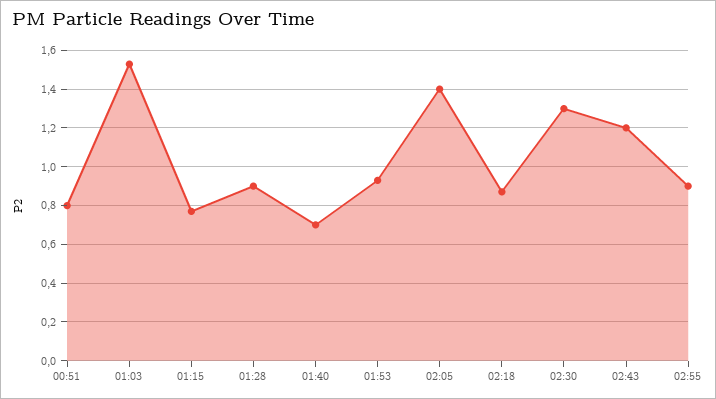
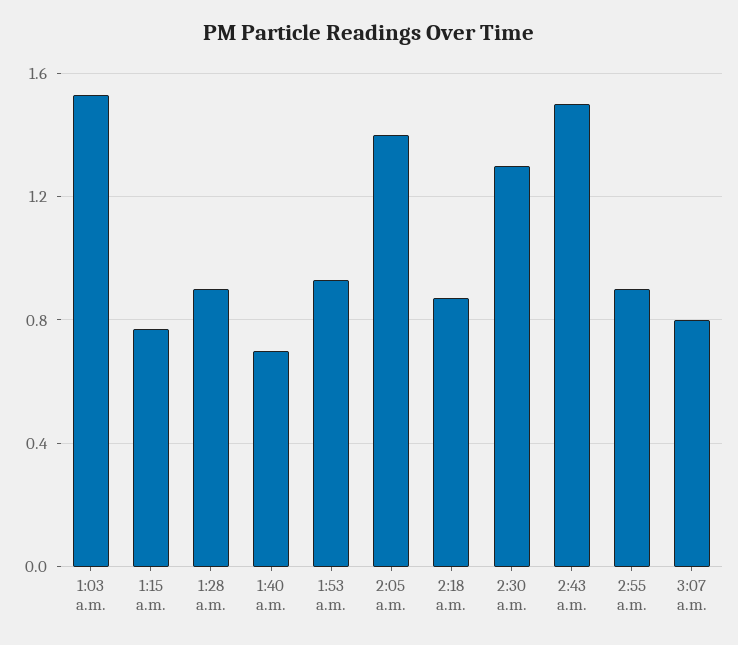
00:51: 0.8 -> none
02:43: 1.2 -> 1.5
3:07 a.m.: none -> 0.8

